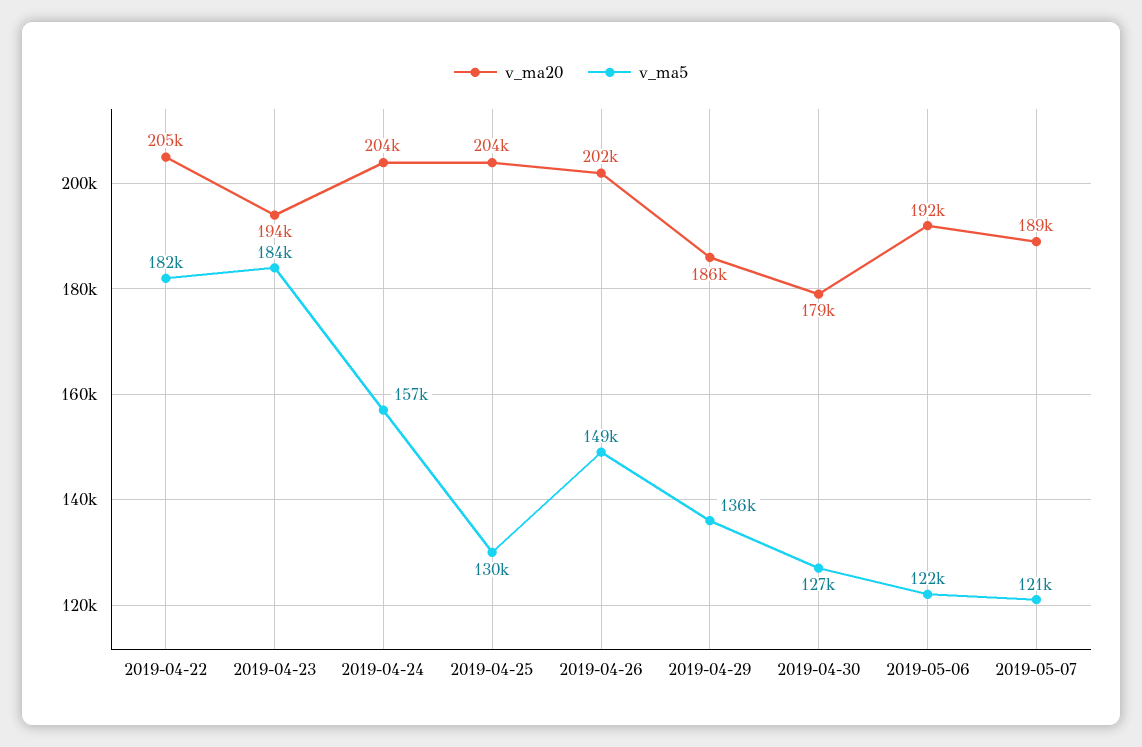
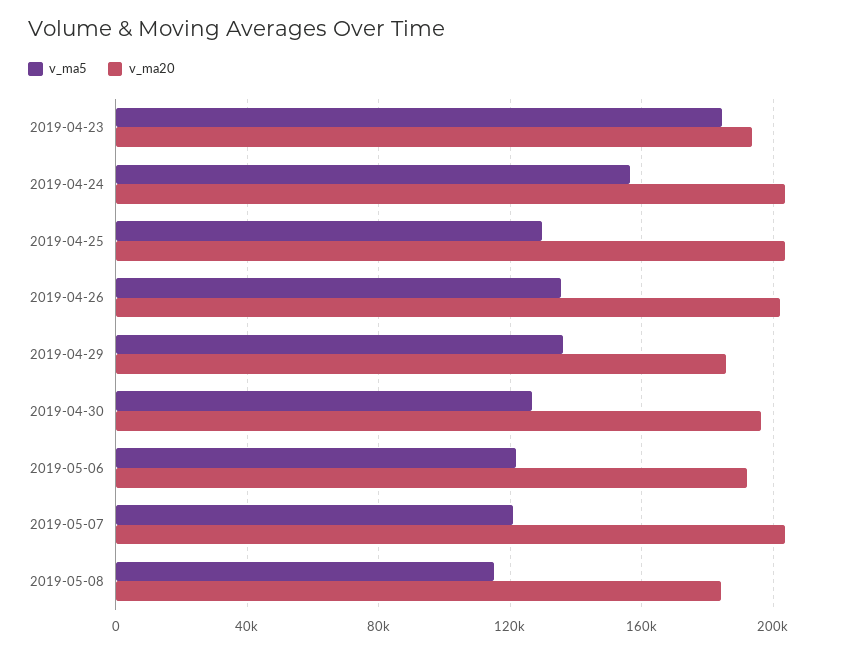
v_ma20, 2019-04-22: 205000 -> none
v_ma5, 2019-04-22: 182000 -> none
v_ma5, 2019-04-26: 149000 -> 135000
v_ma20, 2019-04-30: 179000 -> 195000
v_ma20, 2019-05-07: 189000 -> 205000
v_ma5, 2019-05-08: none -> 115000
v_ma20, 2019-05-08: none -> 185000

